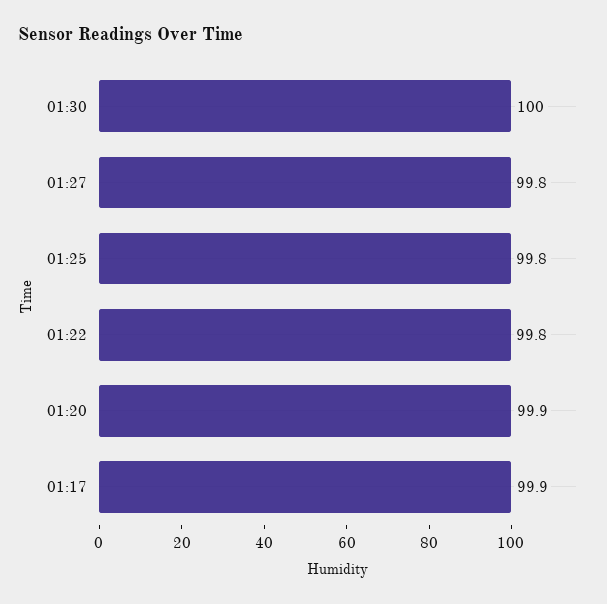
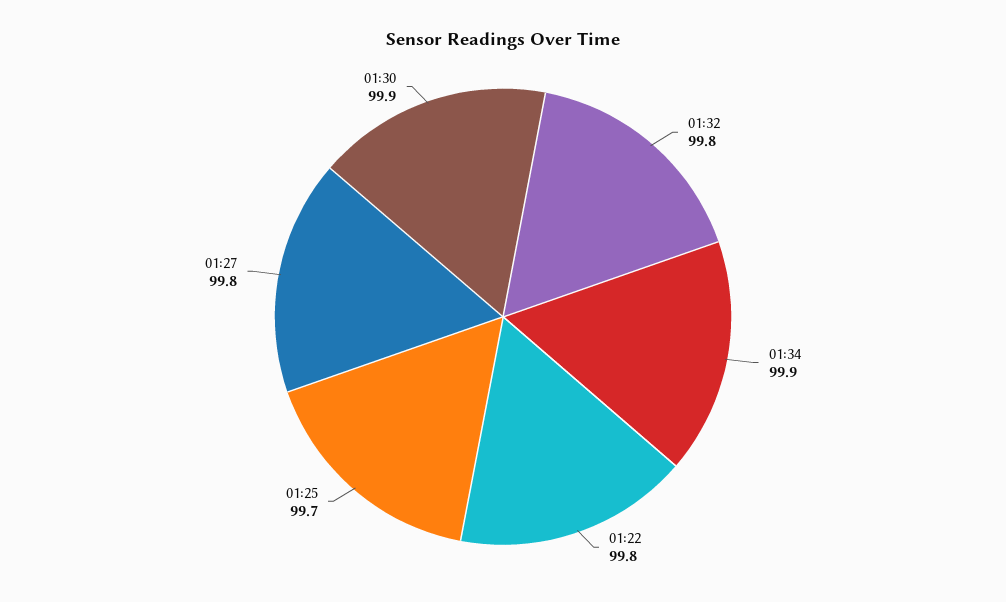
01:30: 100 -> 99.9
01:25: 99.8 -> 99.7
01:20: 99.9 -> none
01:17: 99.9 -> none
01:32: none -> 99.8
01:34: none -> 99.9

